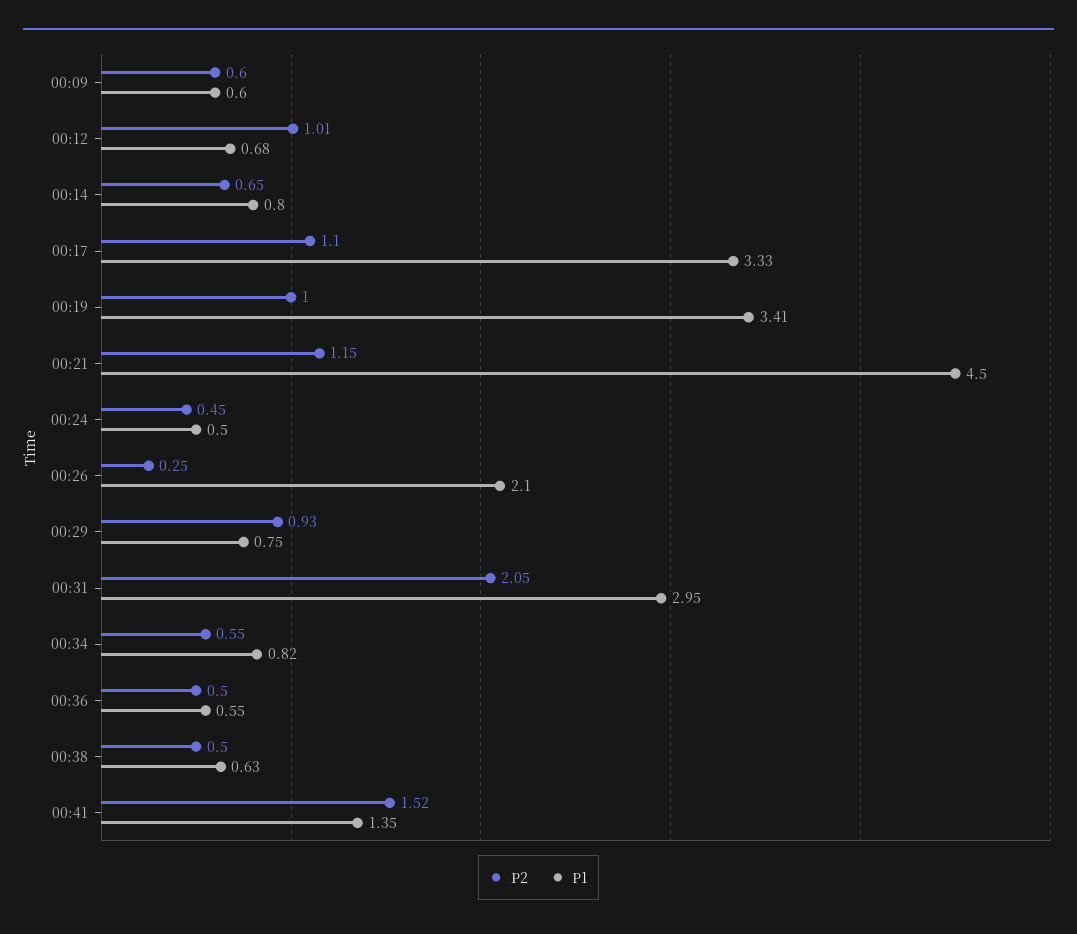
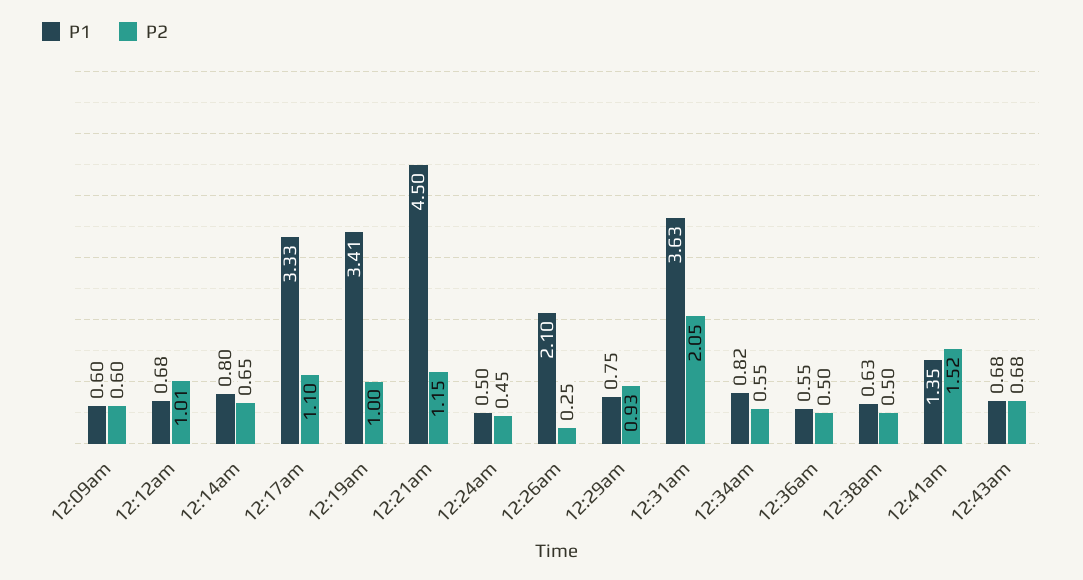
P1, 00:31: 2.95 -> 3.63
P1, 12:43am: none -> 0.68
P2, 12:43am: none -> 0.68

